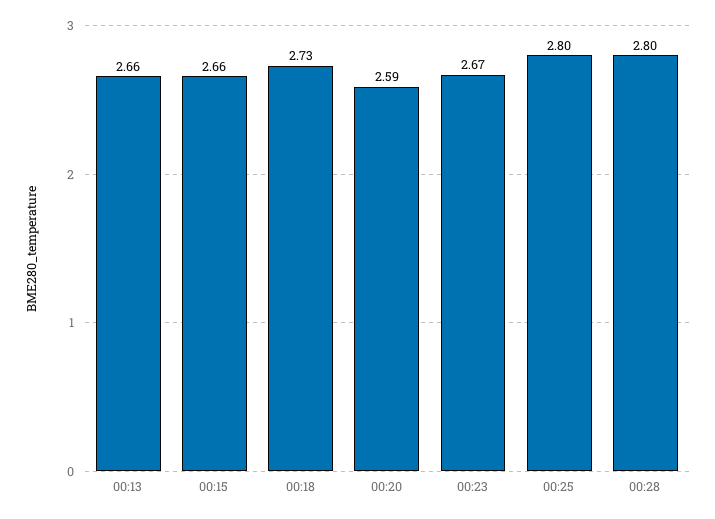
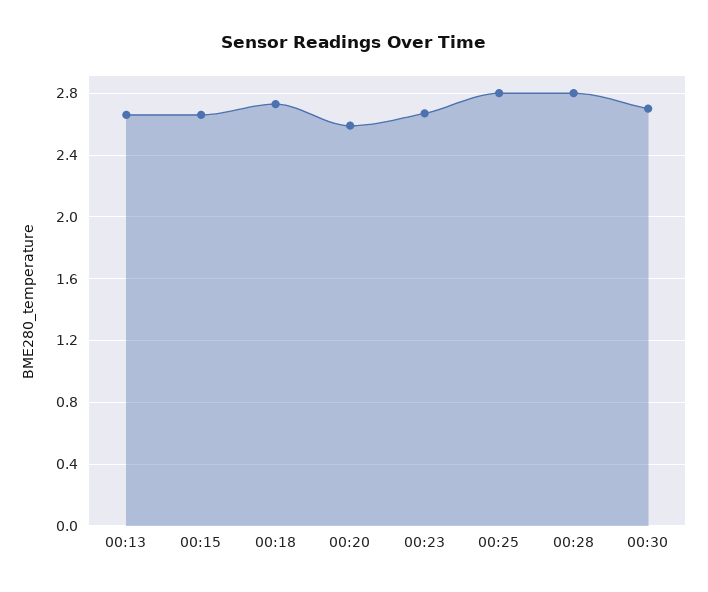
00:30: none -> 2.7

